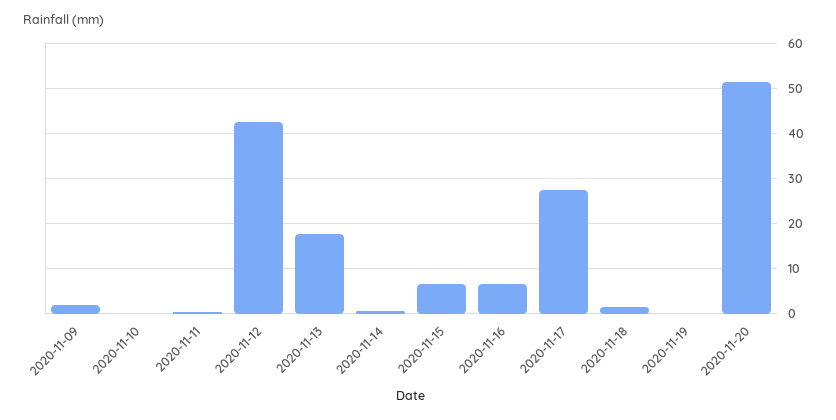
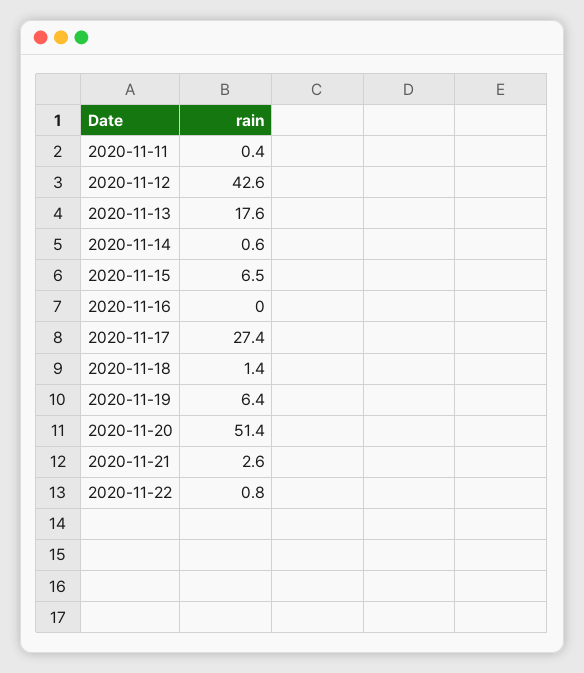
2020-11-09: 2 -> none
2020-11-10: 0 -> none
2020-11-16: 6 -> 0
2020-11-19: 0 -> 6.4
2020-11-21: none -> 2.6
2020-11-22: none -> 0.8

